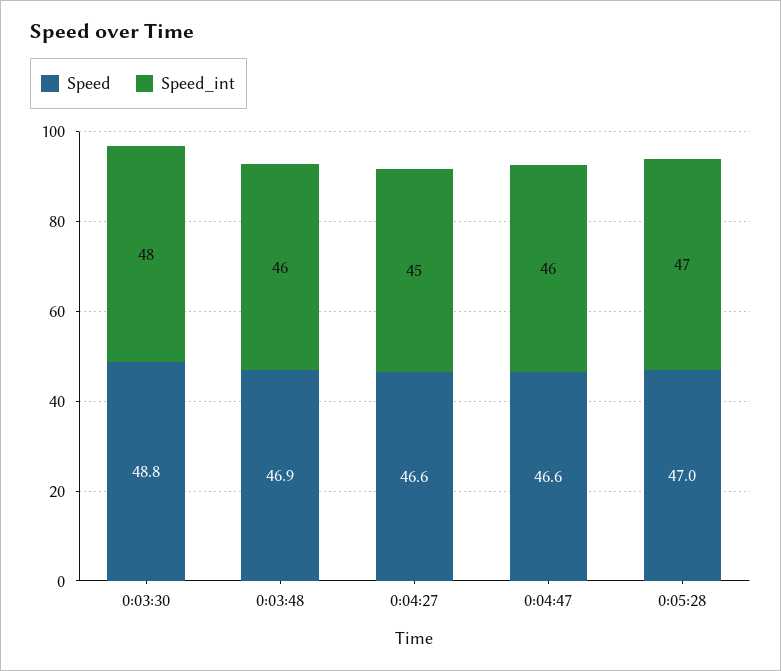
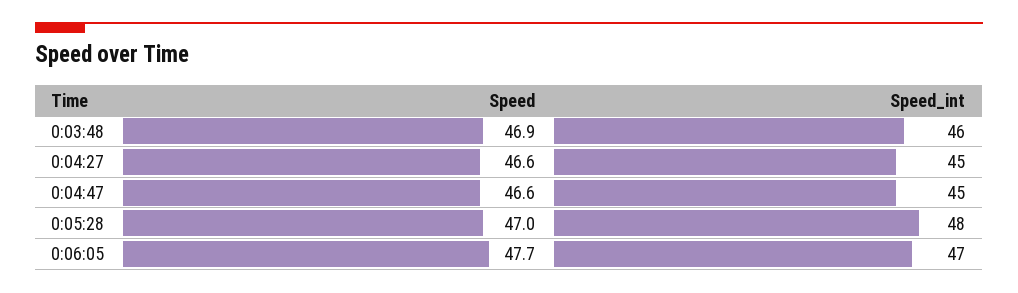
Speed, 0:03:30: 48.8 -> none
Speed_int, 0:03:30: 48 -> none
Speed_int, 0:04:47: 46 -> 45
Speed_int, 0:05:28: 47 -> 48
Speed, 0:06:05: none -> 47.7
Speed_int, 0:06:05: none -> 47

